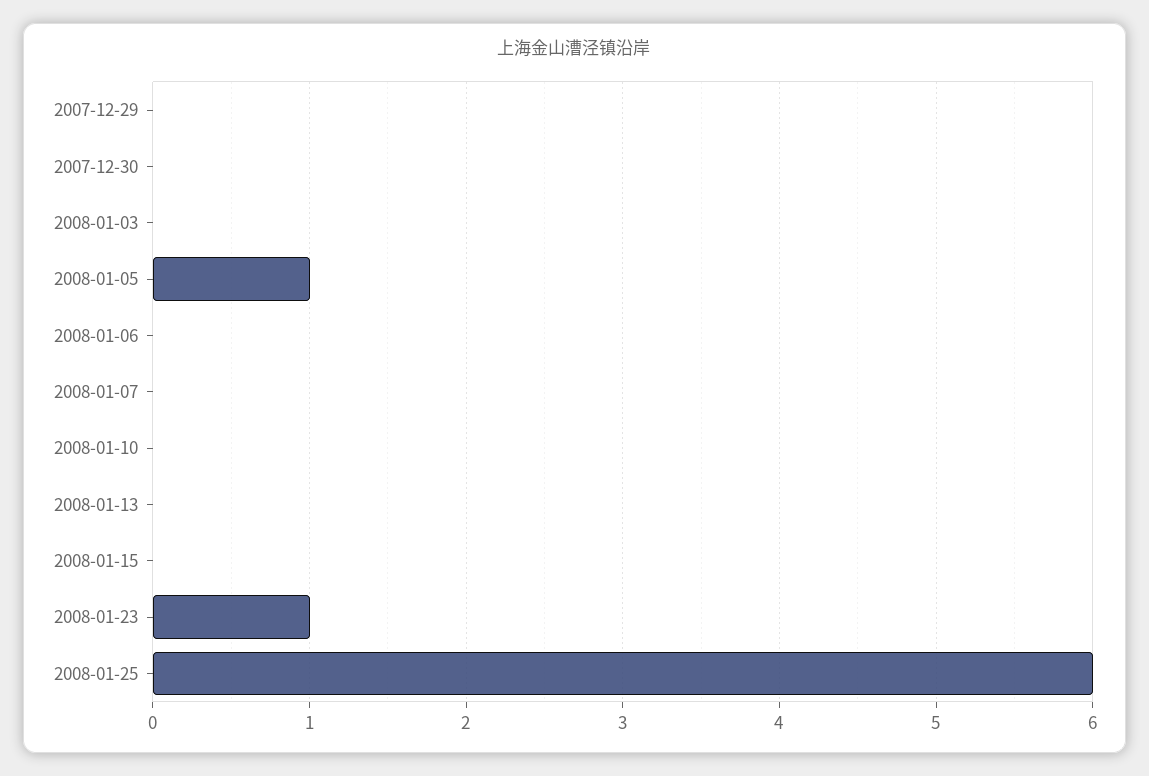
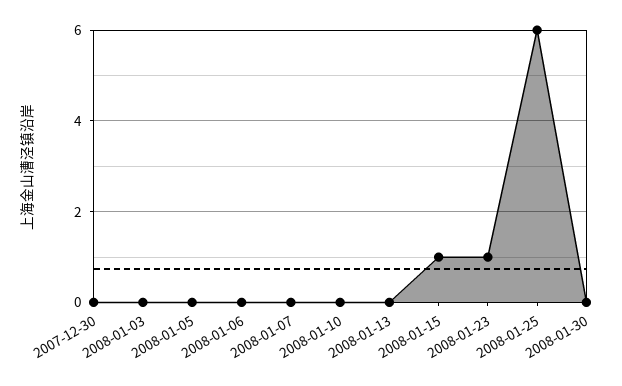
2007-12-29: 0 -> none
2008-01-05: 1 -> 0
2008-01-15: 0 -> 1
2008-01-30: none -> 0

